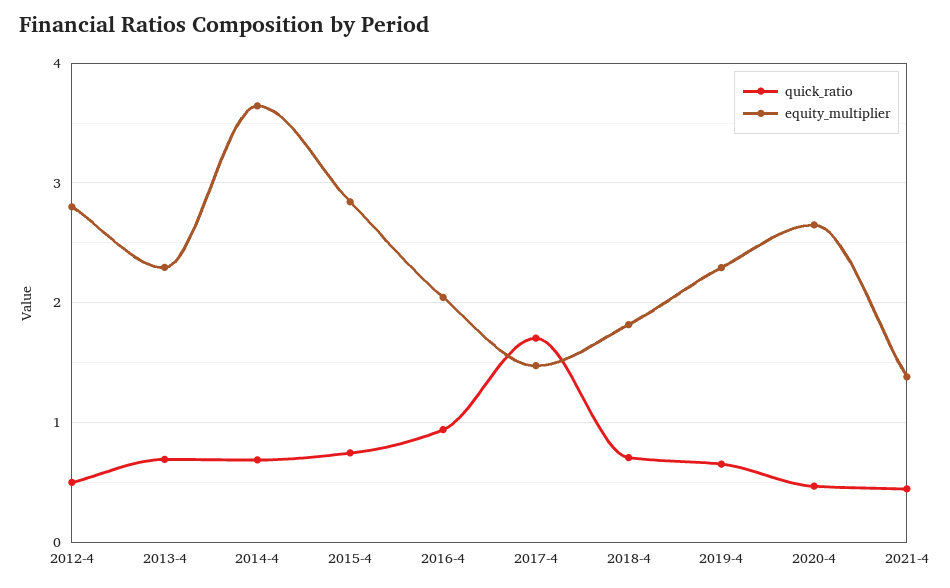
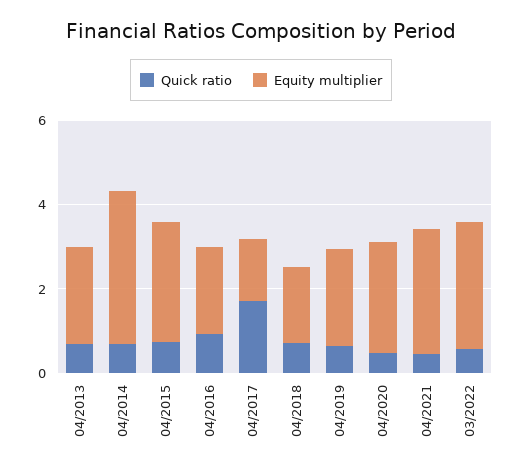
quick_ratio, 2012-4: 0.5 -> none
equity_multiplier, 2012-4: 2.8 -> none
equity_multiplier, 2021-4: 1.4 -> 3
quick_ratio, 03/2022: none -> 0.5
equity_multiplier, 03/2022: none -> 3

